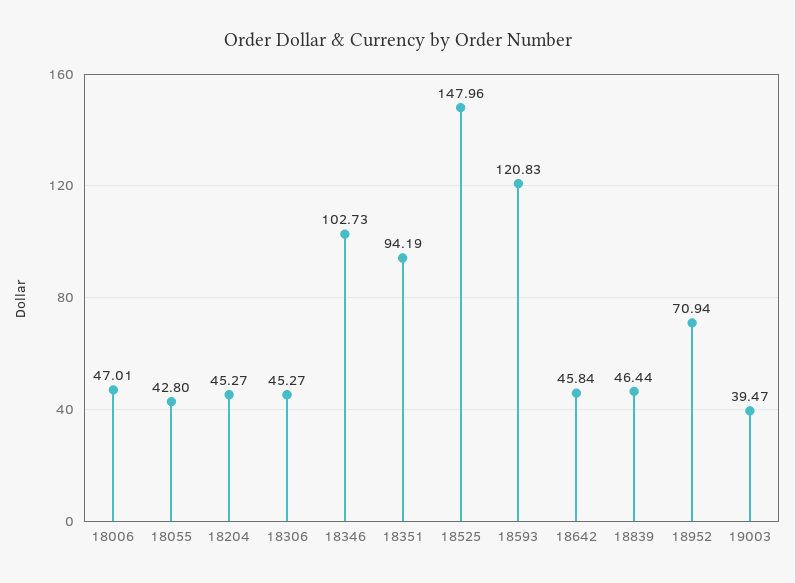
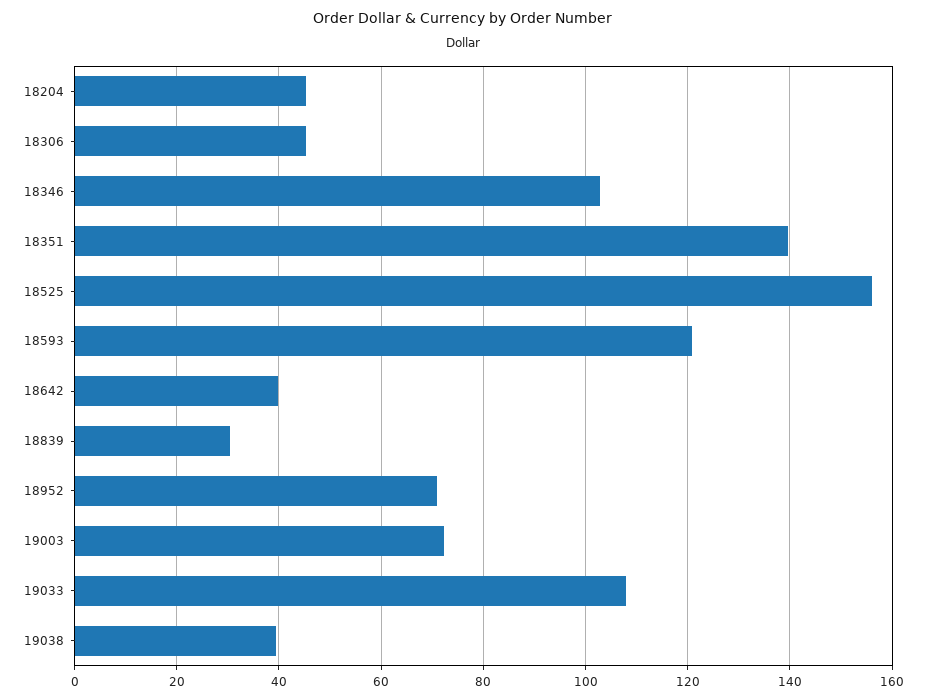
18006: 47.01 -> none
18055: 42.8 -> none
18351: 94.19 -> 140
18525: 147.96 -> 156
18642: 45.84 -> 40
18839: 46.44 -> 30
19003: 39.47 -> 72
19033: none -> 108
19038: none -> 40

